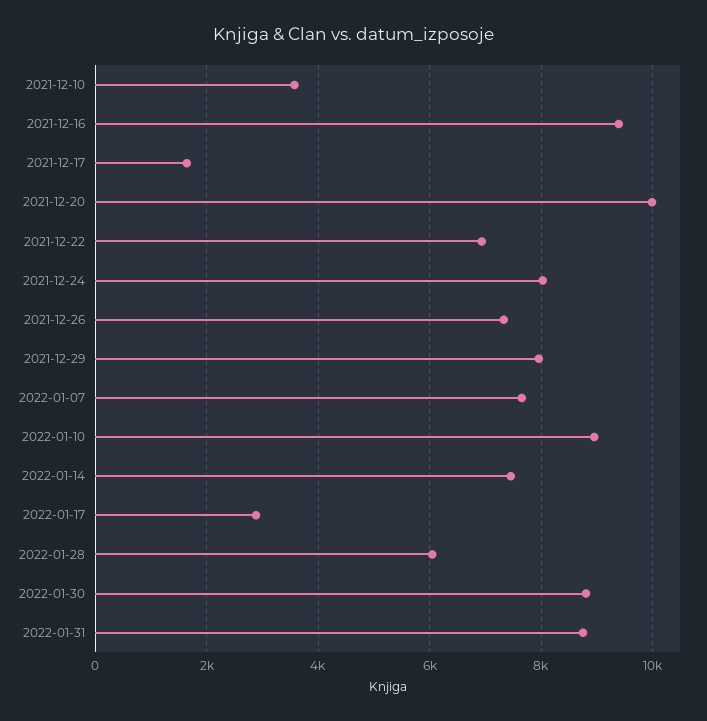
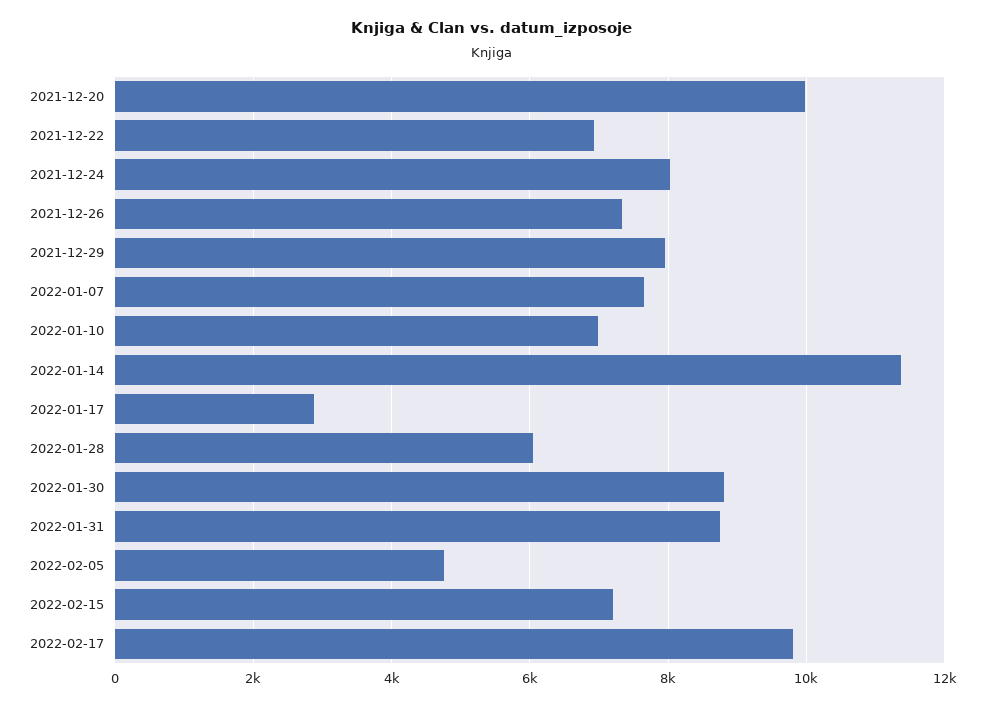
2021-12-10: 3600 -> none
2021-12-16: 9400 -> none
2021-12-17: 1600 -> none
2022-01-10: 9000 -> 7000
2022-01-14: 7400 -> 11400
2022-02-05: none -> 4800
2022-02-15: none -> 7200
2022-02-17: none -> 9800

